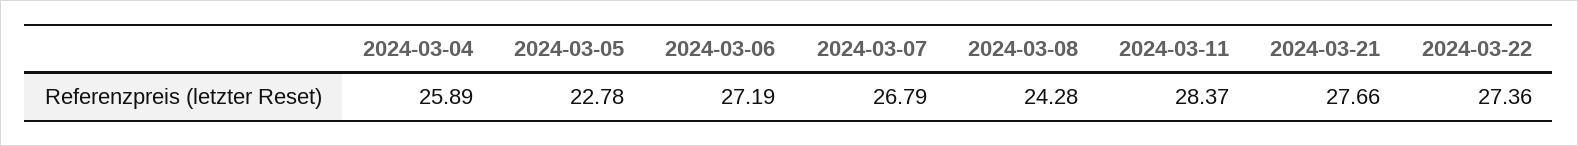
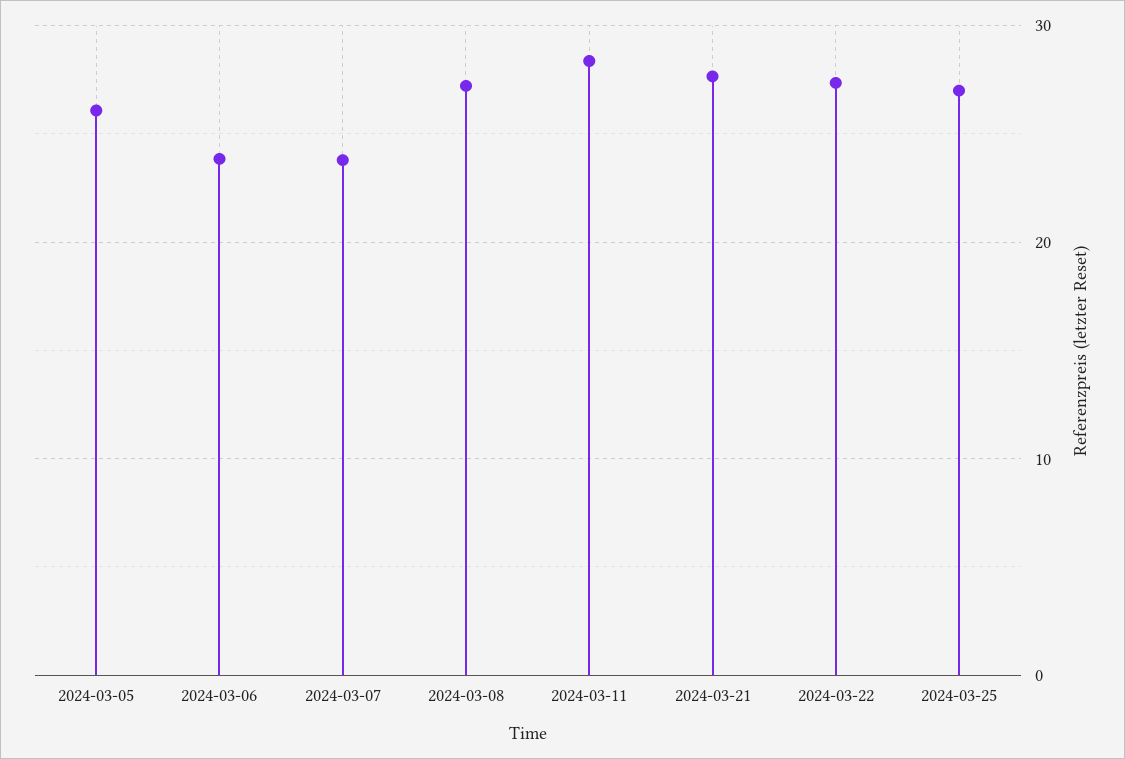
2024-03-04: 25.89 -> none
2024-03-05: 22.78 -> 26
2024-03-06: 27.19 -> 24
2024-03-07: 26.79 -> 24
2024-03-08: 24.28 -> 27
2024-03-25: none -> 27

